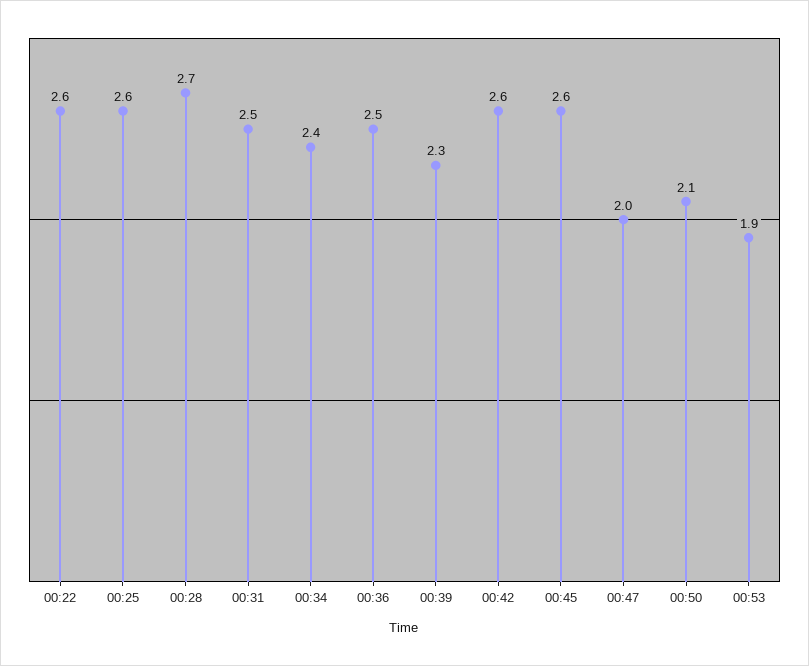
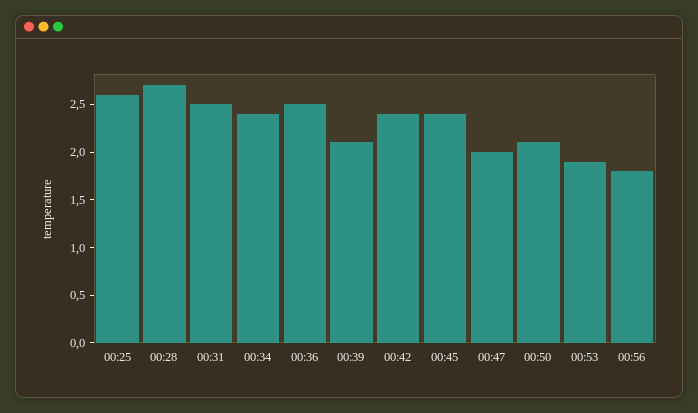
00:22: 2.6 -> none
00:39: 2.3 -> 2.1
00:42: 2.6 -> 2.4
00:45: 2.6 -> 2.4
00:56: none -> 1.8

